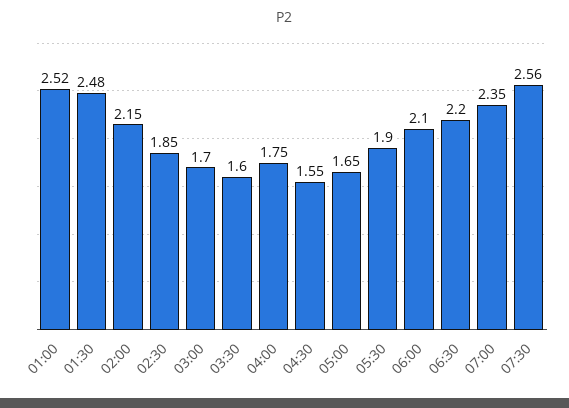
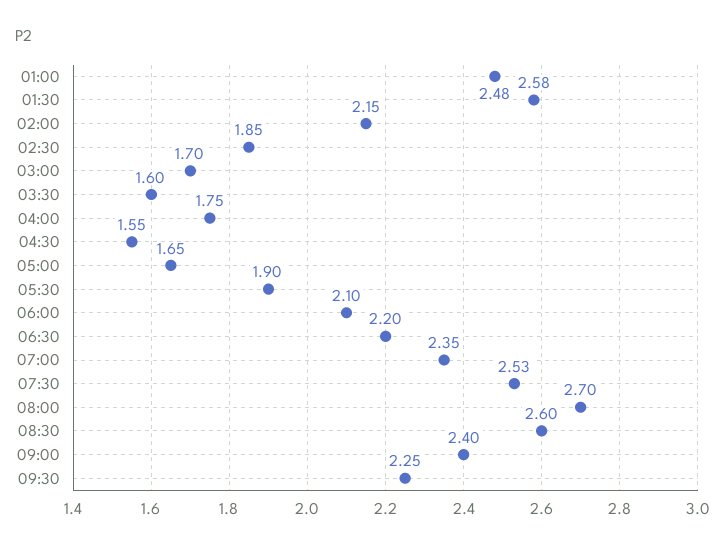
01:00: 2.52 -> 2.48
01:30: 2.48 -> 2.58
07:30: 2.56 -> 2.53
08:00: none -> 2.7
08:30: none -> 2.6
09:00: none -> 2.4
09:30: none -> 2.25

